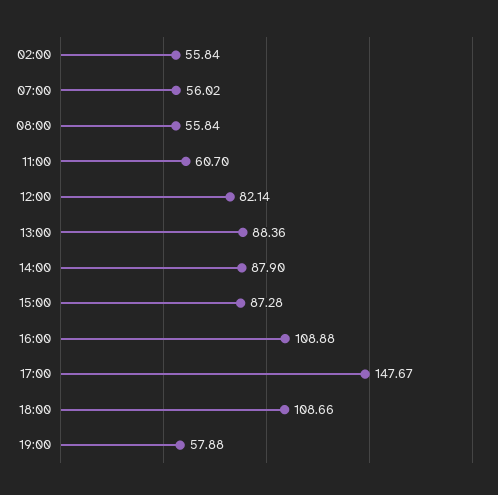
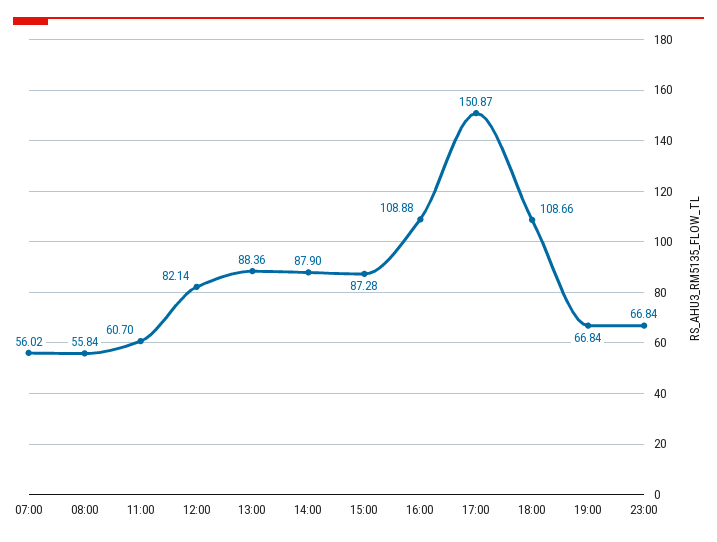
02:00: 55.84 -> none
17:00: 147.67 -> 150.87
19:00: 57.88 -> 66.84
23:00: none -> 66.84

